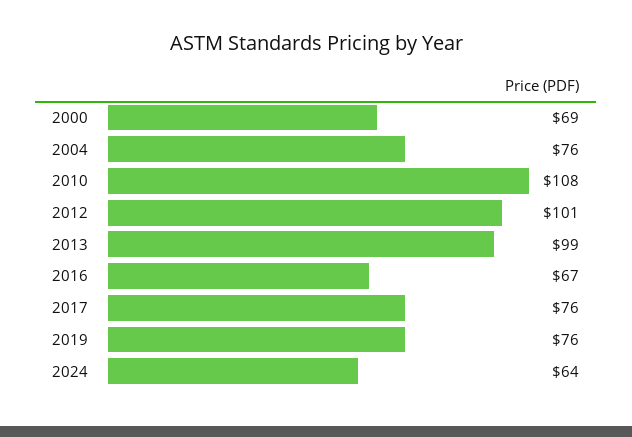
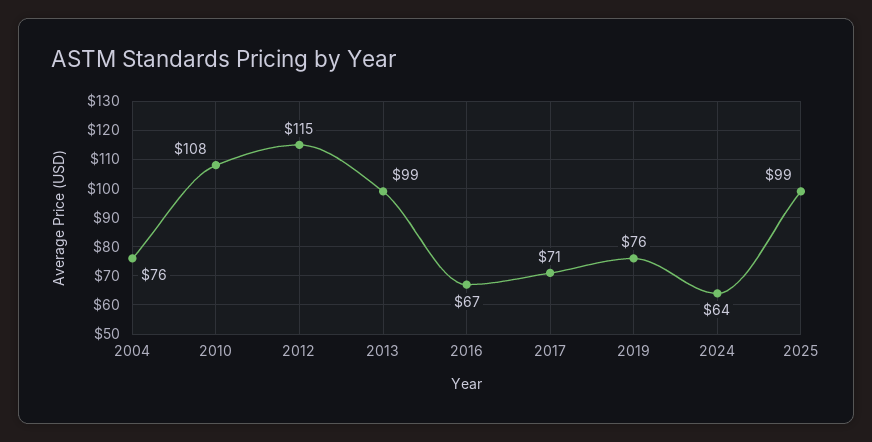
2000: 69 -> none
2012: 101 -> 115
2017: 76 -> 71
2025: none -> 99

